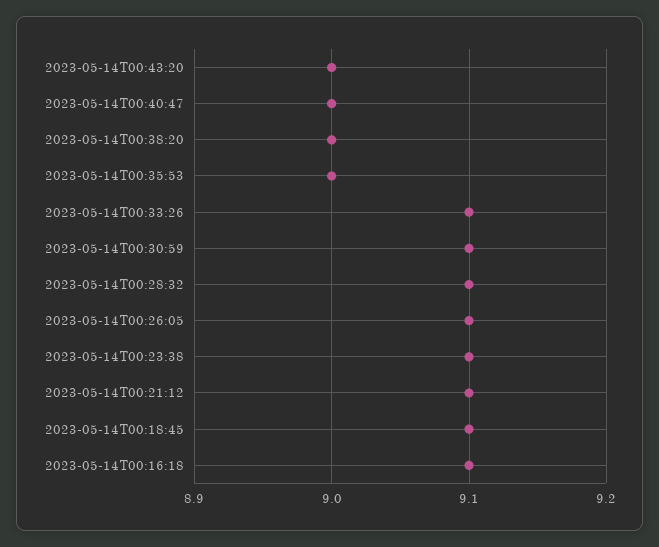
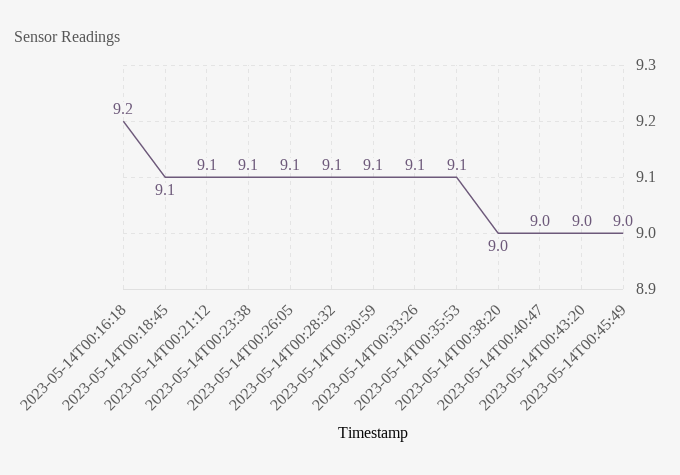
2023-05-14T00:35:53: 9 -> 9.1
2023-05-14T00:16:18: 9.1 -> 9.2
2023-05-14T00:45:49: none -> 9

